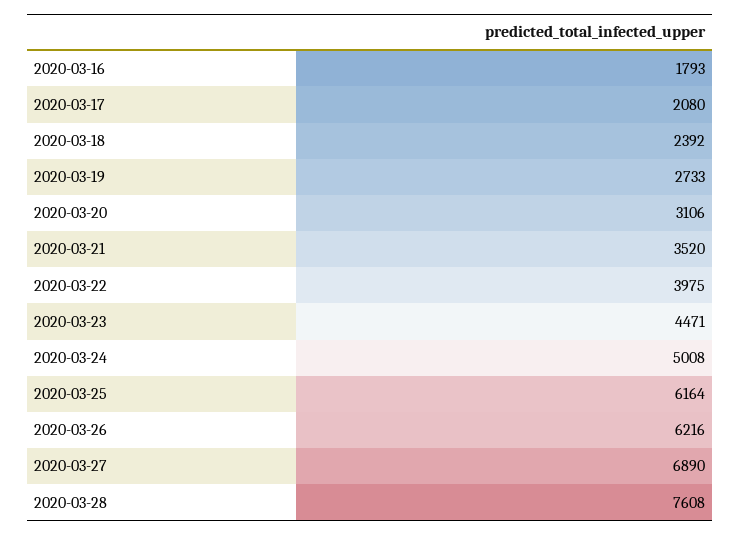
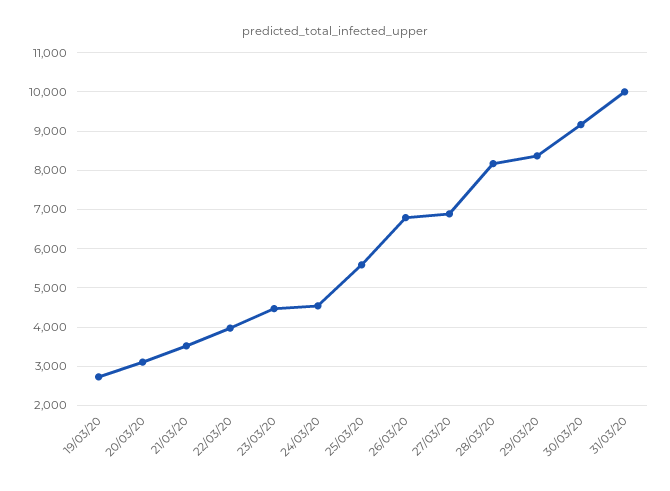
2020-03-16: 1793 -> none
2020-03-17: 2080 -> none
2020-03-18: 2392 -> none
2020-03-24: 5008 -> 4600
2020-03-25: 6164 -> 5600
2020-03-26: 6216 -> 6800
2020-03-28: 7608 -> 8200
29/03/20: none -> 8400
30/03/20: none -> 9200
31/03/20: none -> 10000

